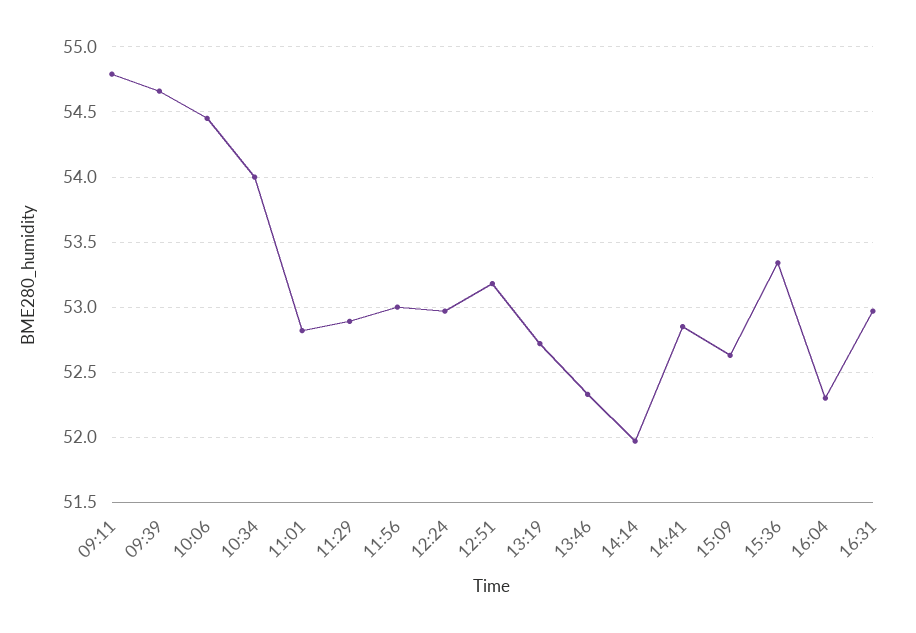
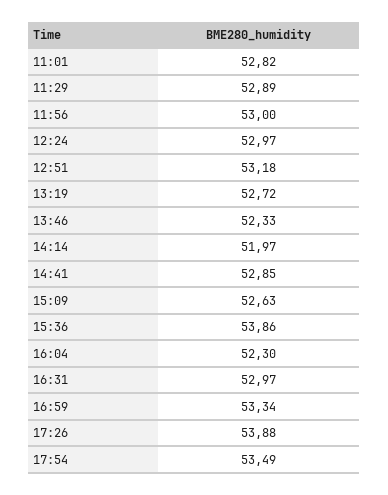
09:11: 54.8 -> none
09:39: 54.65 -> none
10:06: 54.45 -> none
10:34: 54 -> none
15:36: 53.35 -> 53.86
16:59: none -> 53.34
17:26: none -> 53.88
17:54: none -> 53.49

